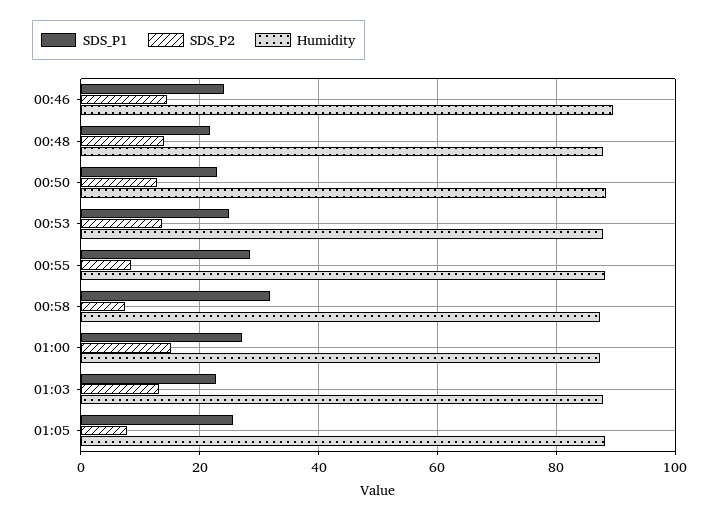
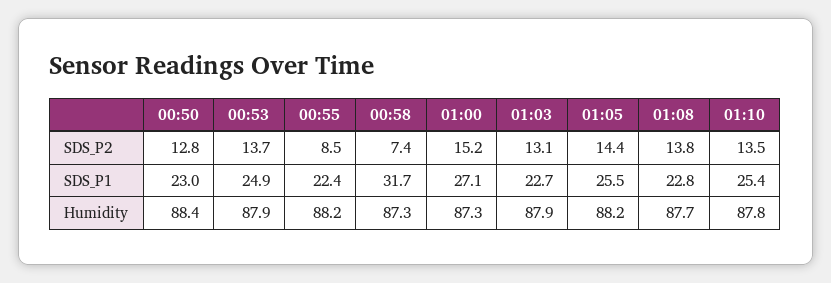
SDS_P1, 00:46: 24 -> none
SDS_P2, 00:46: 14 -> none
Humidity, 00:46: 90 -> none
SDS_P1, 00:48: 22 -> none
SDS_P2, 00:48: 14 -> none
Humidity, 00:48: 88 -> none
SDS_P1, 00:55: 28 -> 22.4
SDS_P2, 01:05: 8 -> 14.4
SDS_P2, 01:08: none -> 13.8
SDS_P2, 01:10: none -> 13.5
SDS_P1, 01:08: none -> 22.8
SDS_P1, 01:10: none -> 25.4
Humidity, 01:08: none -> 87.7
Humidity, 01:10: none -> 87.8

